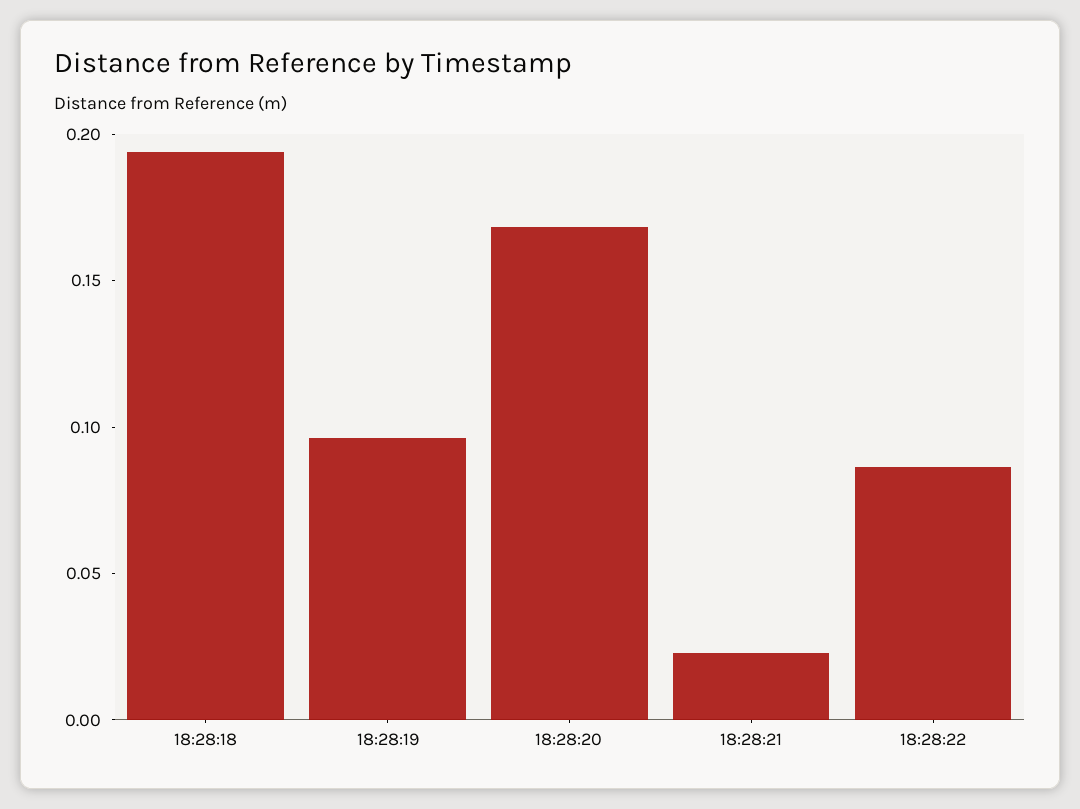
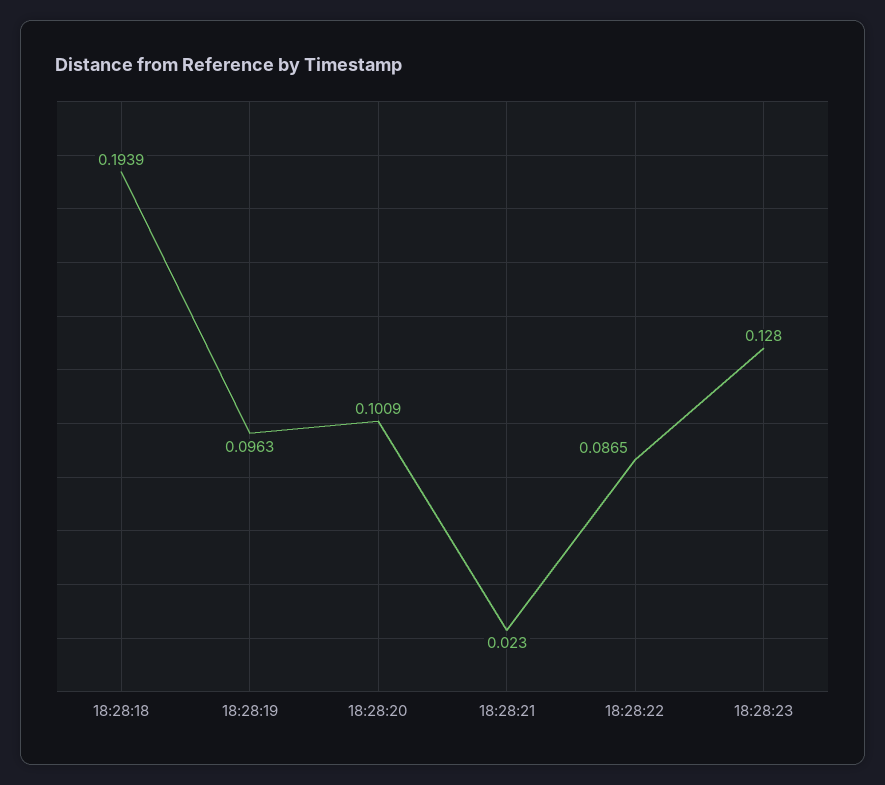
18:28:20: 0.17 -> 0.1009
18:28:23: none -> 0.128

